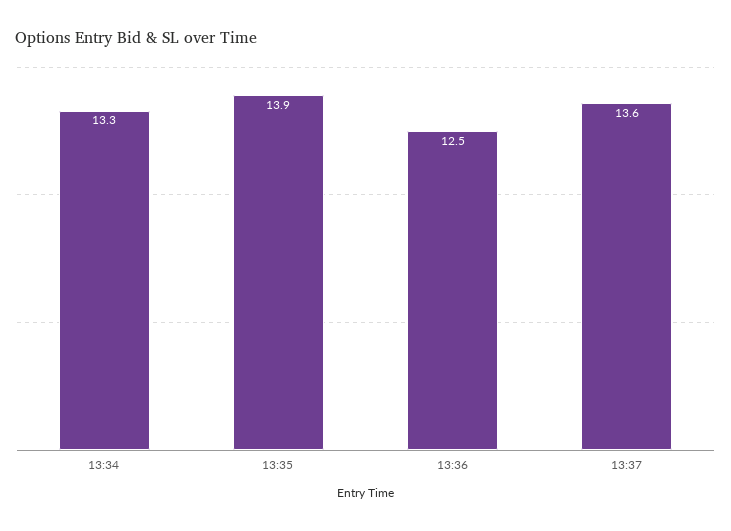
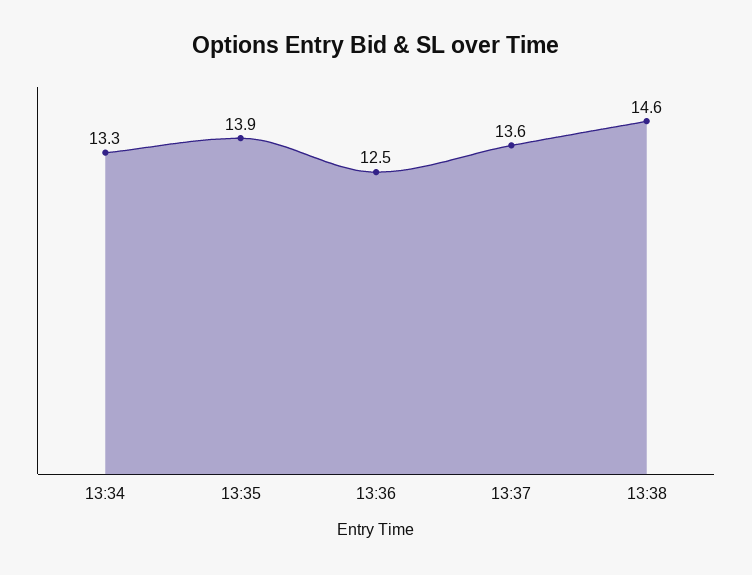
13:38: none -> 14.6

